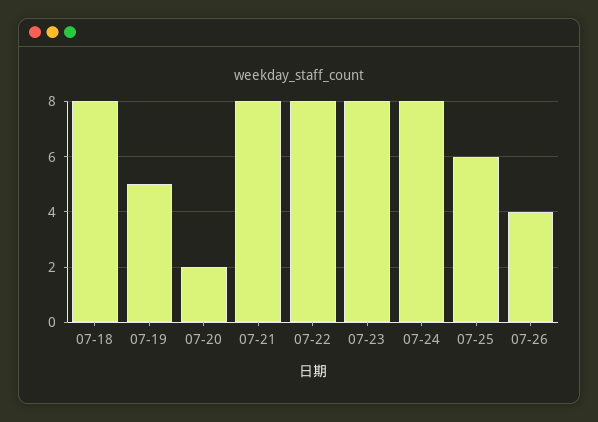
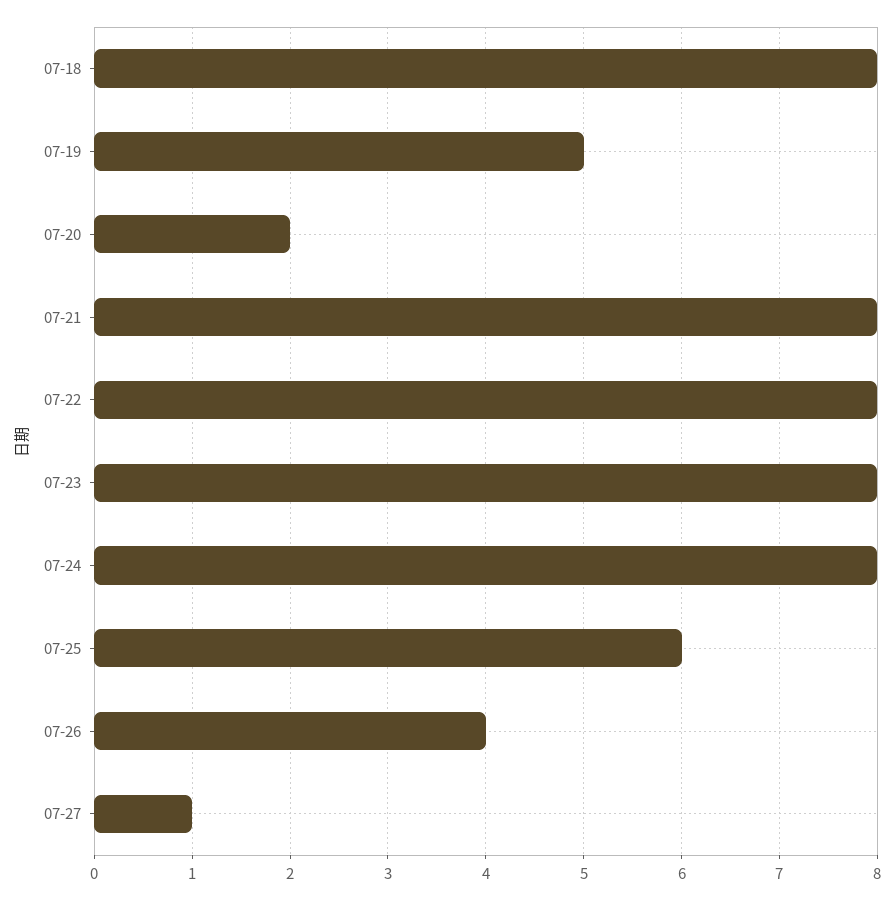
07-27: none -> 1

